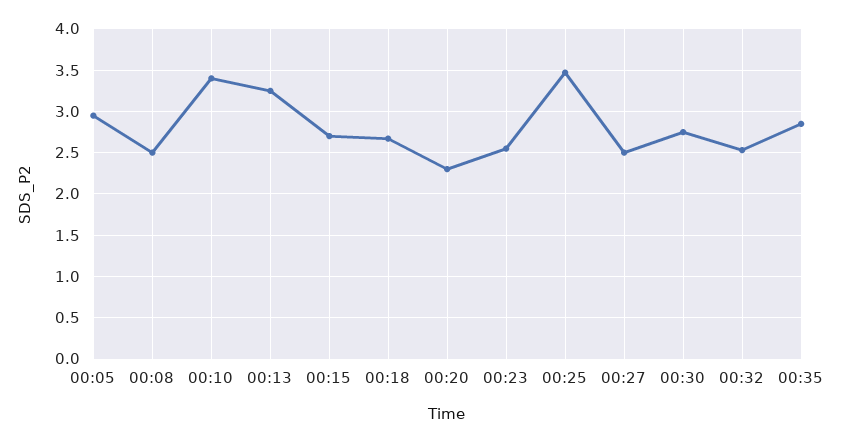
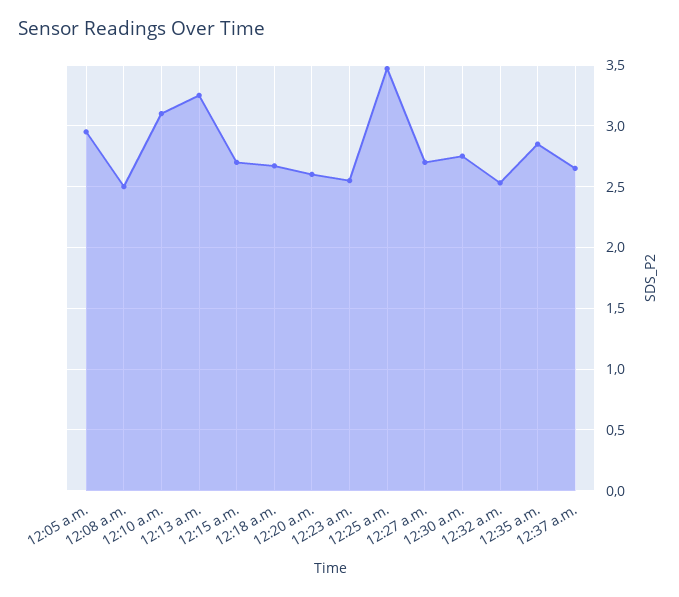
00:10: 3.4 -> 3.1
00:20: 2.3 -> 2.6
00:27: 2.5 -> 2.7
12:37 a.m.: none -> 2.65

